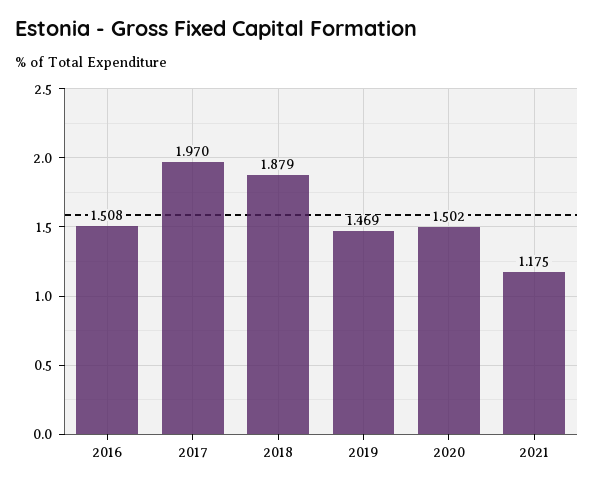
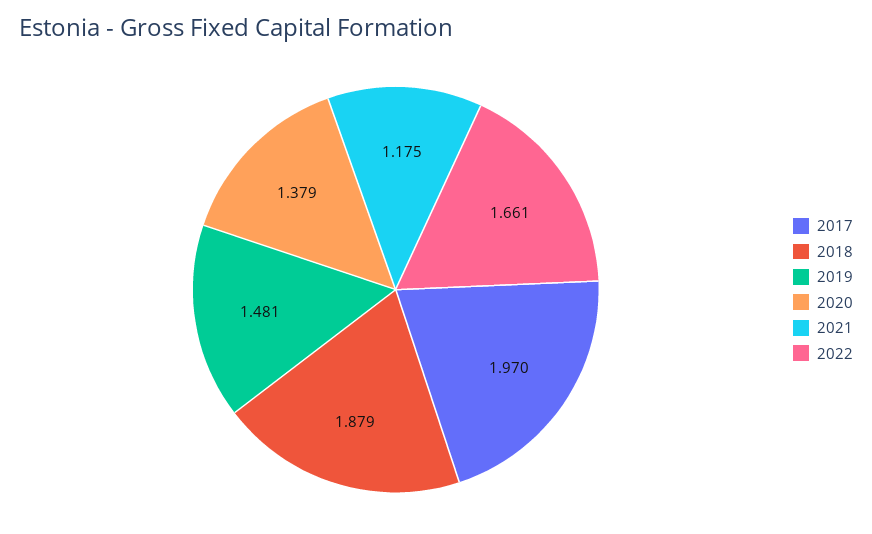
2016: 1.508 -> none
2019: 1.469 -> 1.481
2020: 1.502 -> 1.379
2022: none -> 1.661

